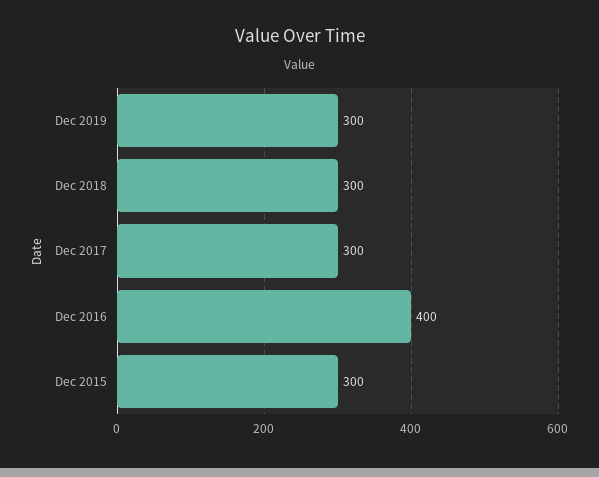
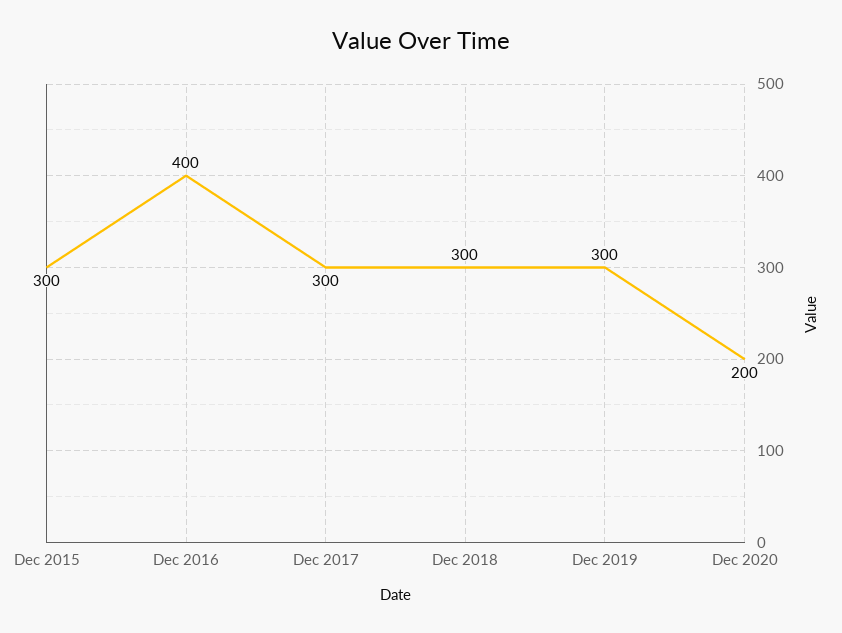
Dec 2020: none -> 200

